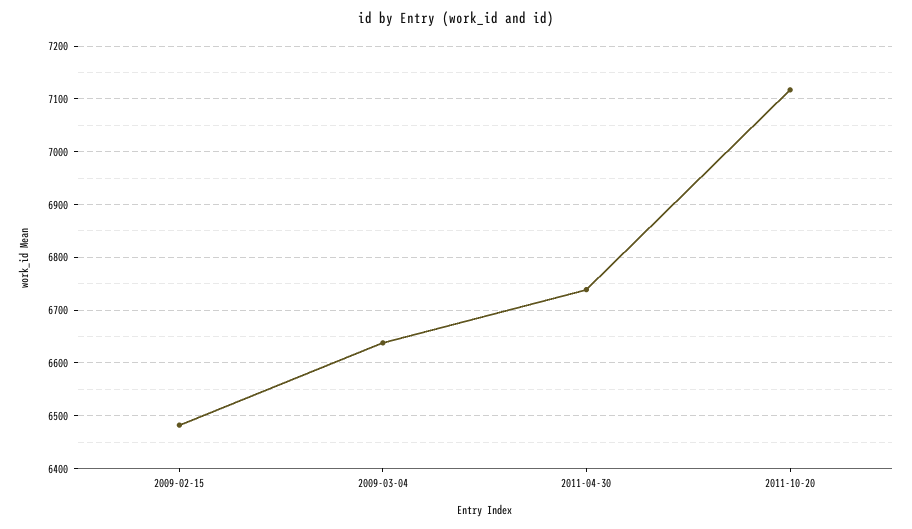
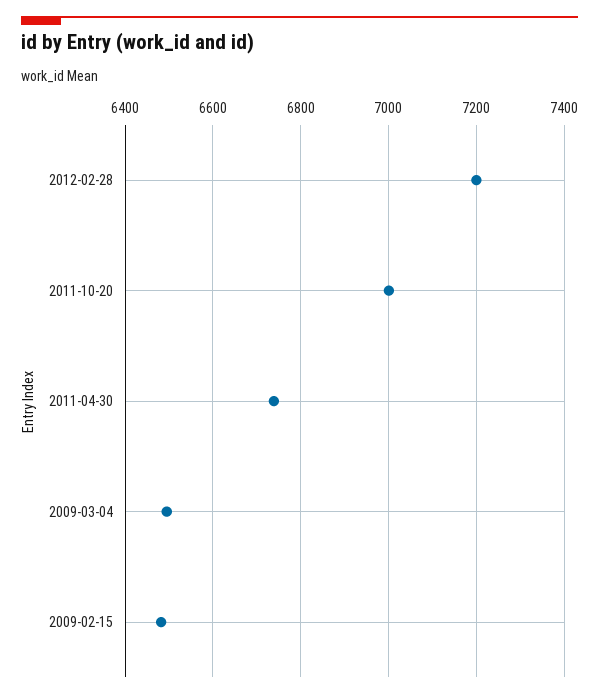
2009-03-04: 6640 -> 6500
2011-10-20: 7120 -> 7000
2012-02-28: none -> 7200

